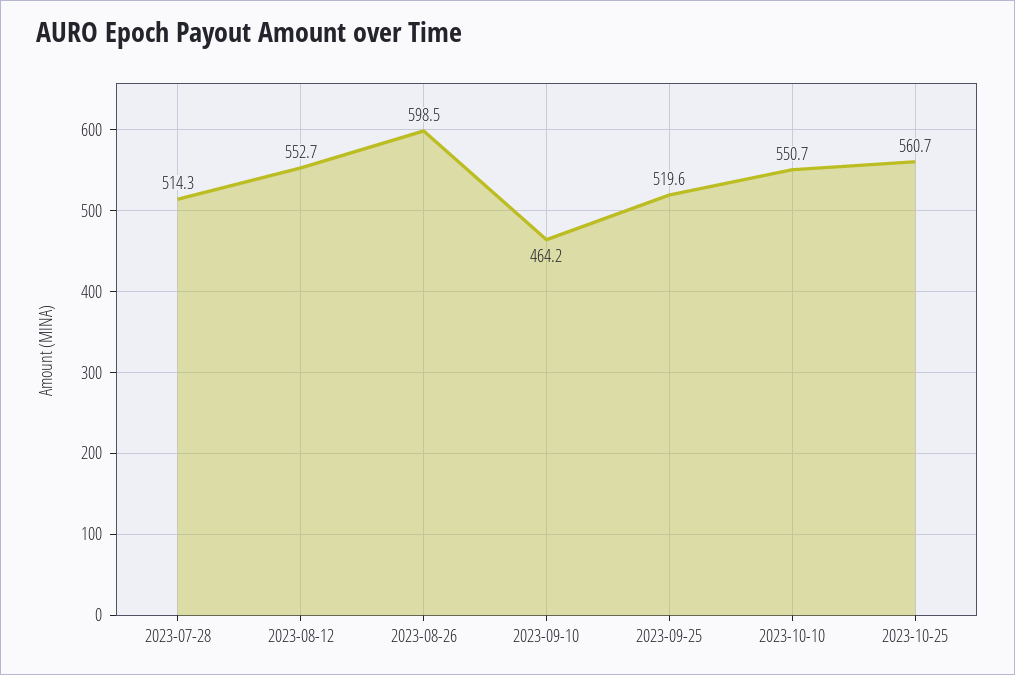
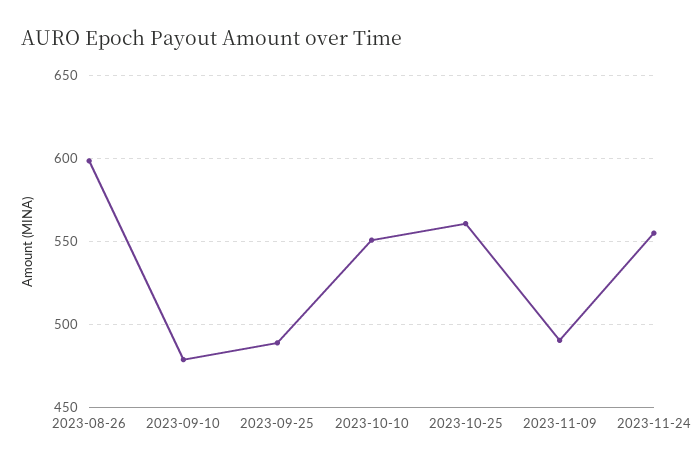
2023-07-28: 514.3 -> none
2023-08-12: 552.7 -> none
2023-09-10: 464.2 -> 480
2023-09-25: 519.6 -> 490
2023-11-09: none -> 490
2023-11-24: none -> 555

